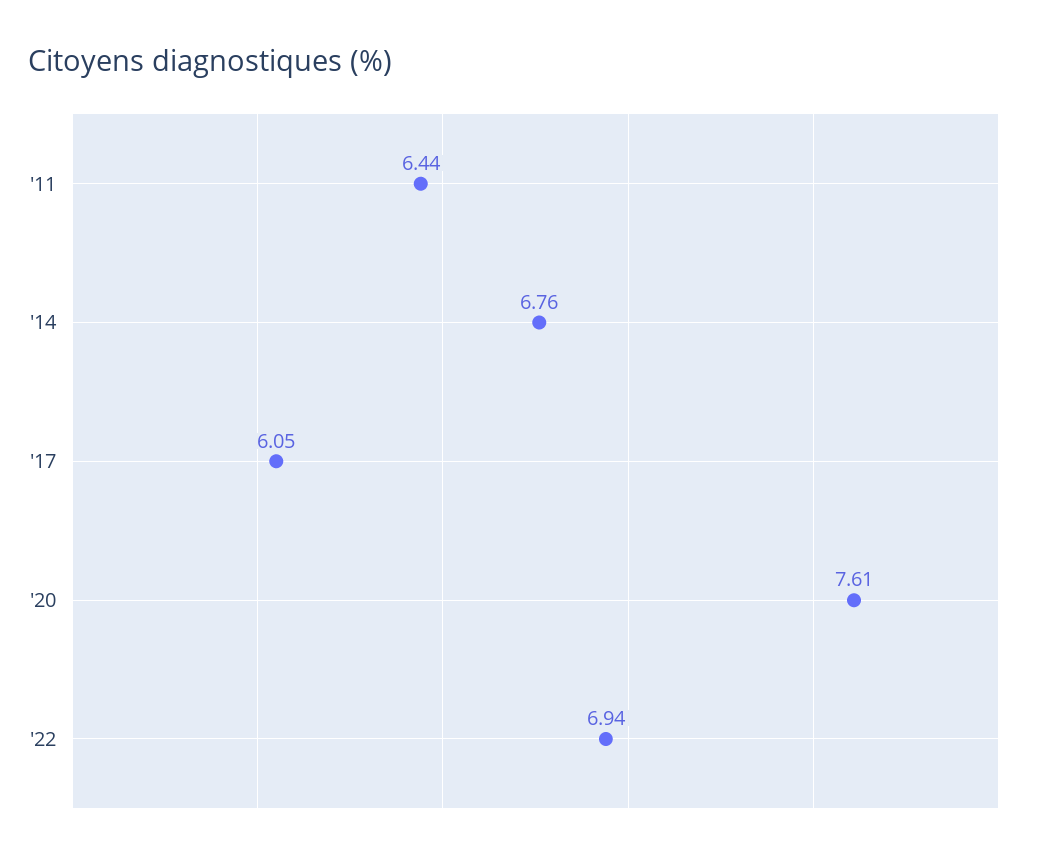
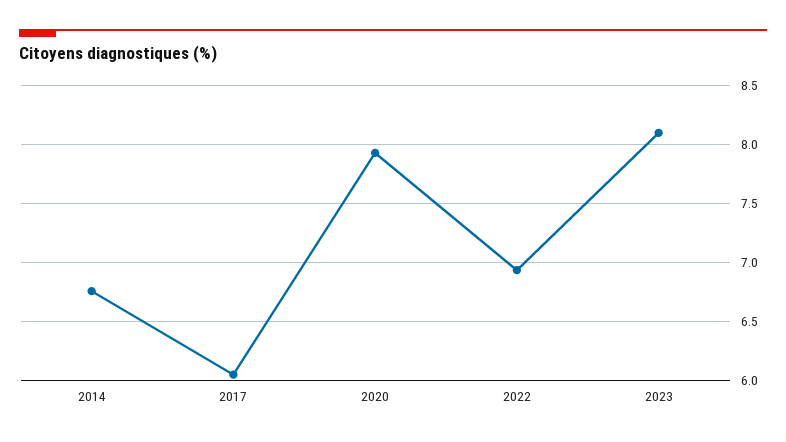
'11: 6.44 -> none
'20: 7.61 -> 7.9
2023: none -> 8.1

